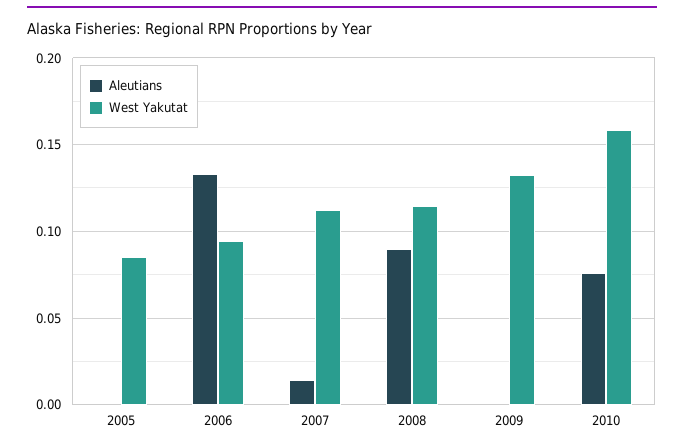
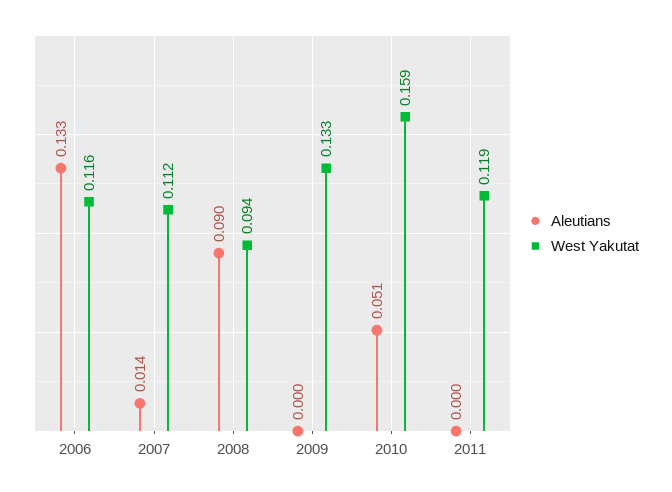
Aleutians, 2005: 0 -> none
West Yakutat, 2005: 0.085 -> none
West Yakutat, 2006: 0.095 -> 0.116
West Yakutat, 2008: 0.115 -> 0.094
Aleutians, 2010: 0.075 -> 0.051
Aleutians, 2011: none -> 0
West Yakutat, 2011: none -> 0.119

